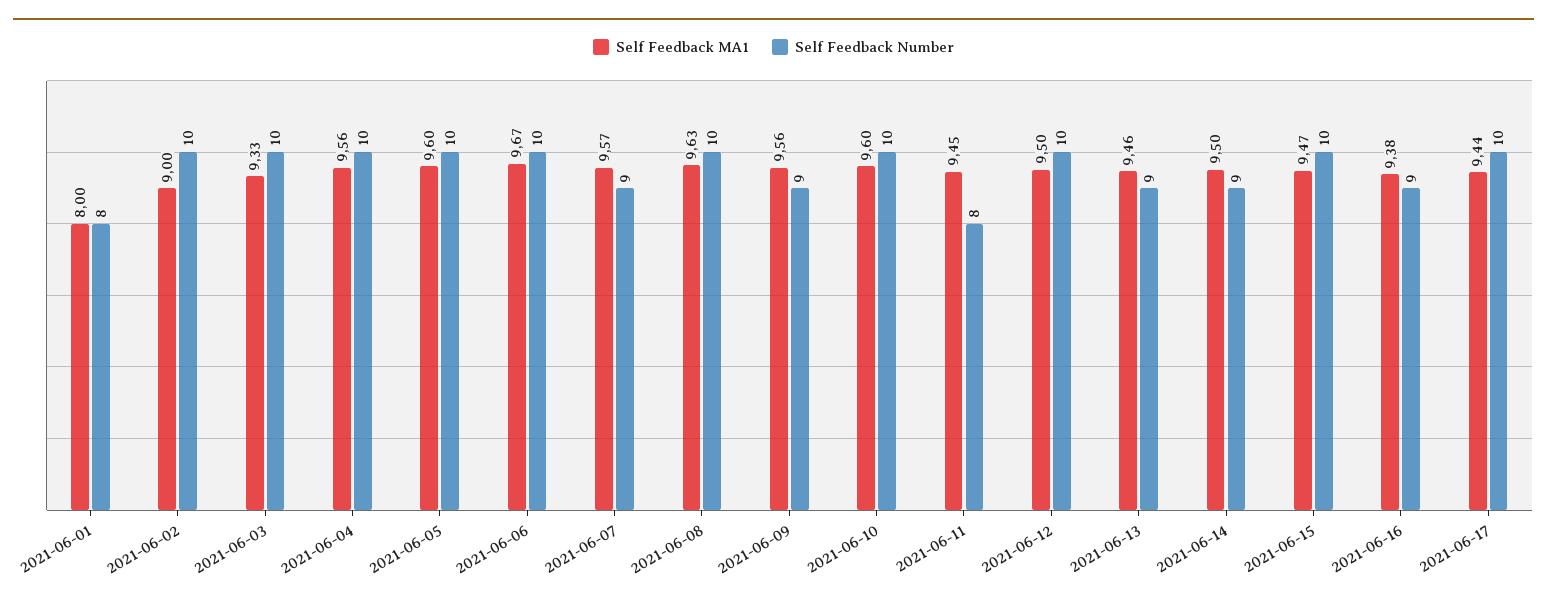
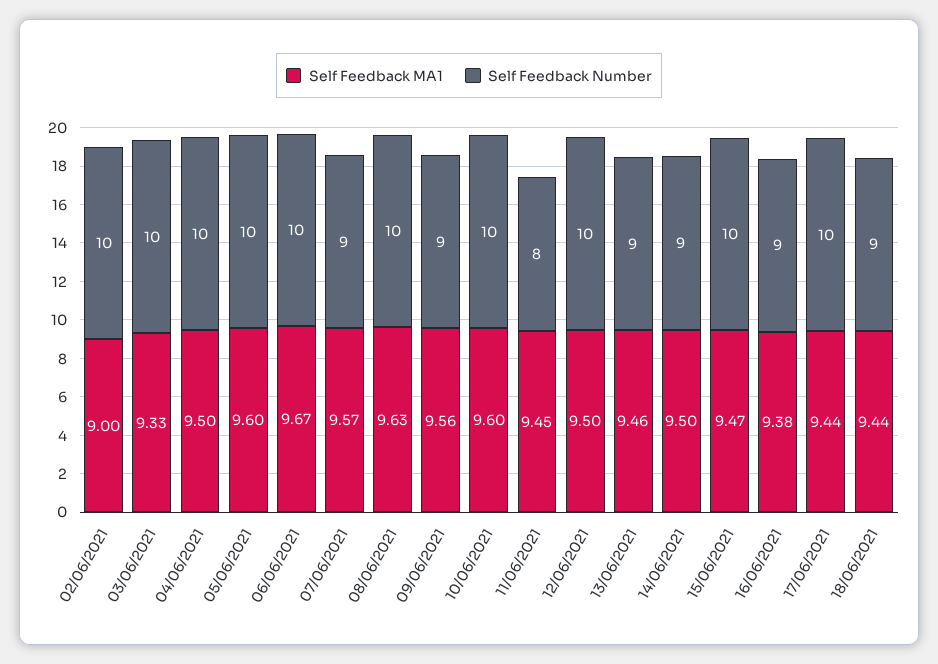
Self Feedback MA1, 2021-06-01: 8 -> none
Self Feedback Number, 2021-06-01: 8 -> none
Self Feedback MA1, 2021-06-04: 9.56 -> 9.5
Self Feedback MA1, 18/06/2021: none -> 9.44
Self Feedback Number, 18/06/2021: none -> 9

